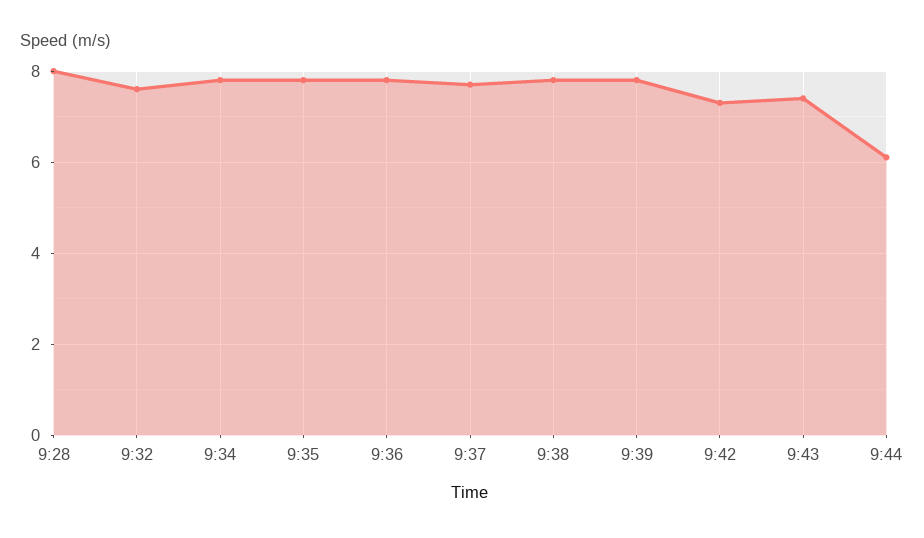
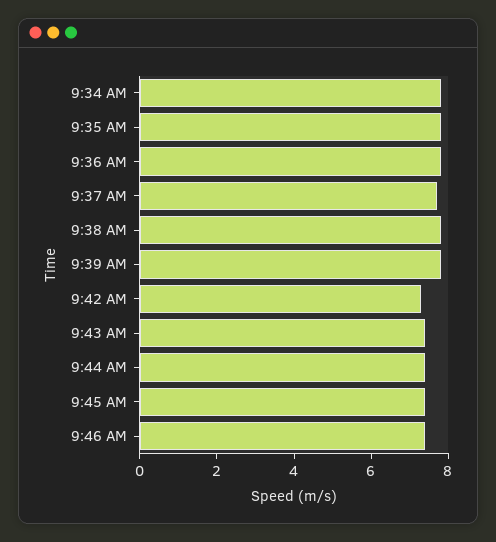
9:28: 8 -> none
9:32: 7.5 -> none
9:44: 6 -> 7.5
9:45 AM: none -> 7.5
9:46 AM: none -> 7.5

